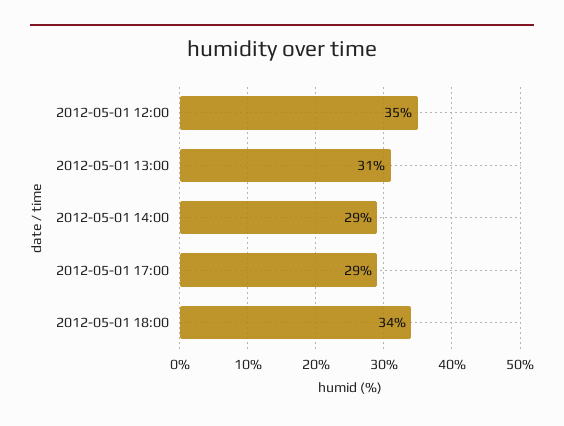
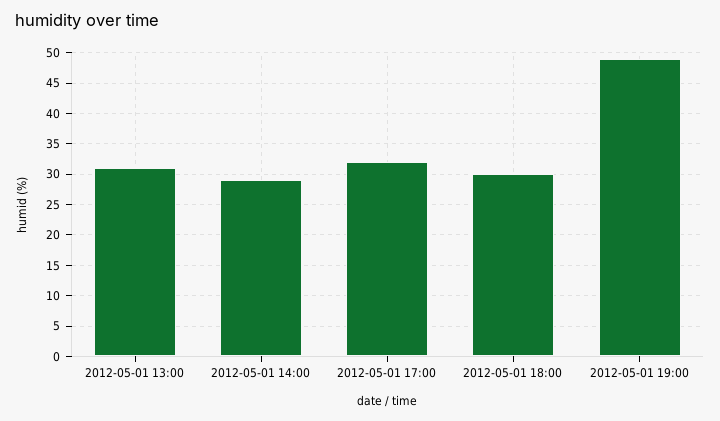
2012-05-01 12:00: 35 -> none
2012-05-01 17:00: 29 -> 32
2012-05-01 18:00: 34 -> 30
2012-05-01 19:00: none -> 49

